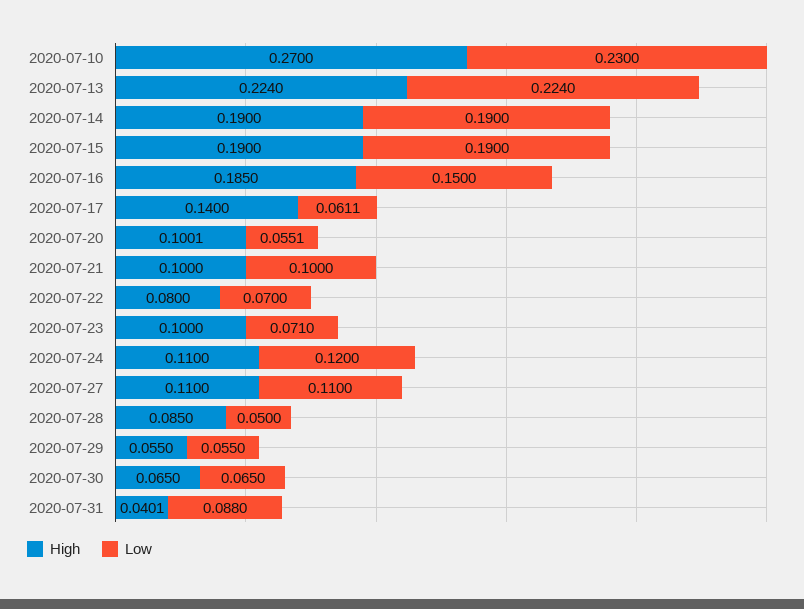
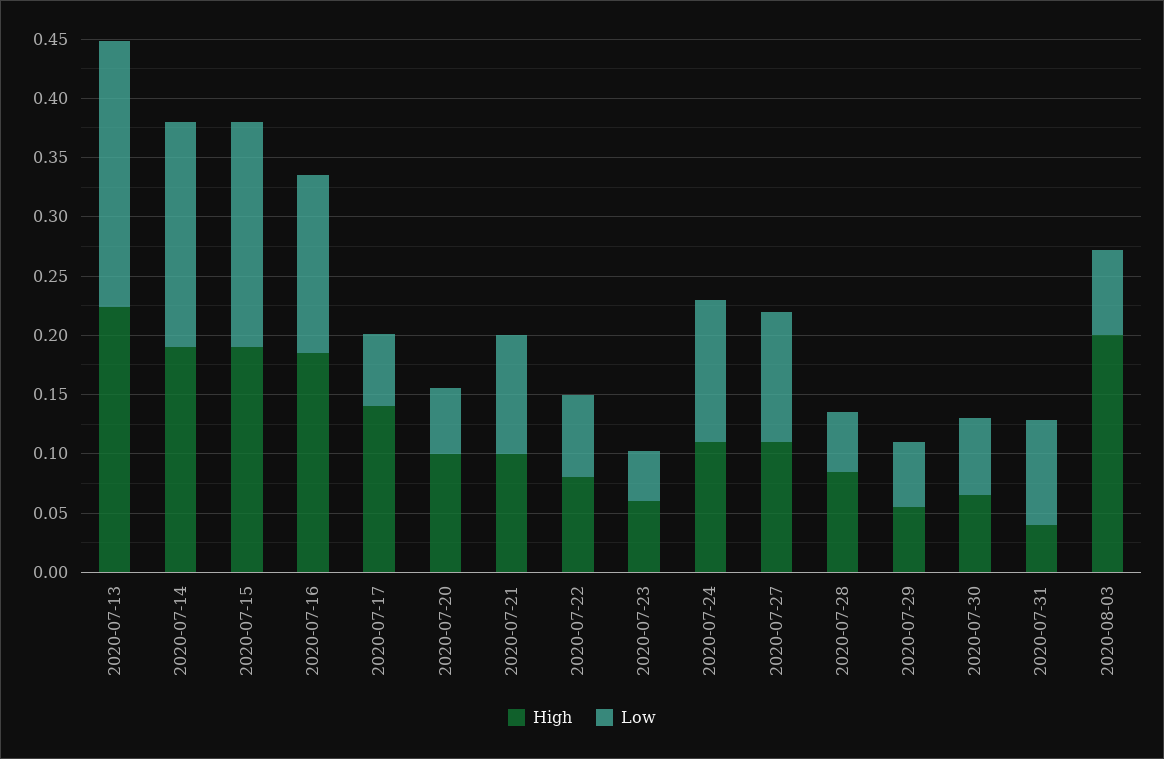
High, 2020-07-10: 0.27 -> none
Low, 2020-07-10: 0.23 -> none
High, 2020-07-23: 0.1 -> 0.06
Low, 2020-07-23: 0.071 -> 0.04
High, 2020-08-03: none -> 0.2
Low, 2020-08-03: none -> 0.07

